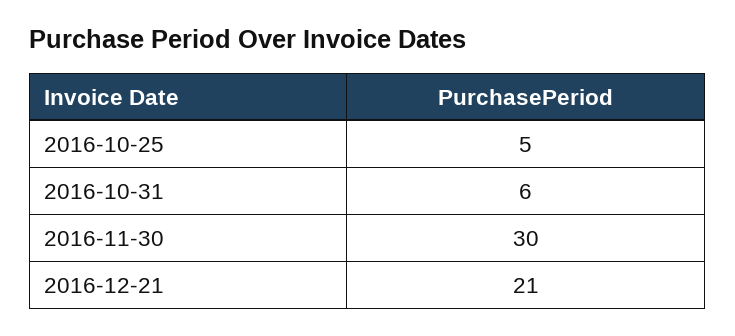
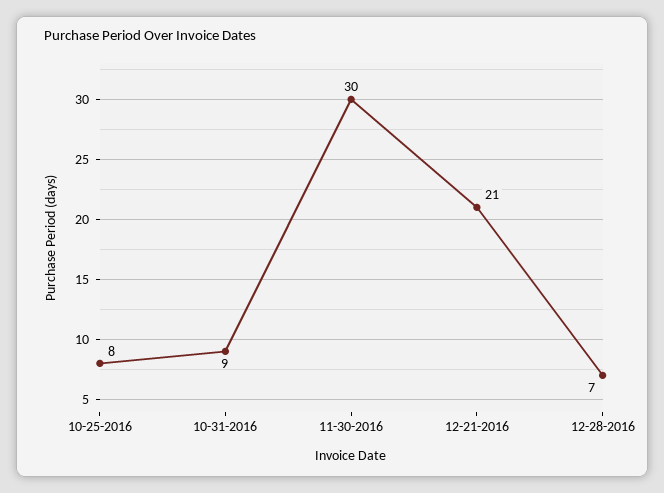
2016-10-25: 5 -> 8
2016-10-31: 6 -> 9
12-28-2016: none -> 7

